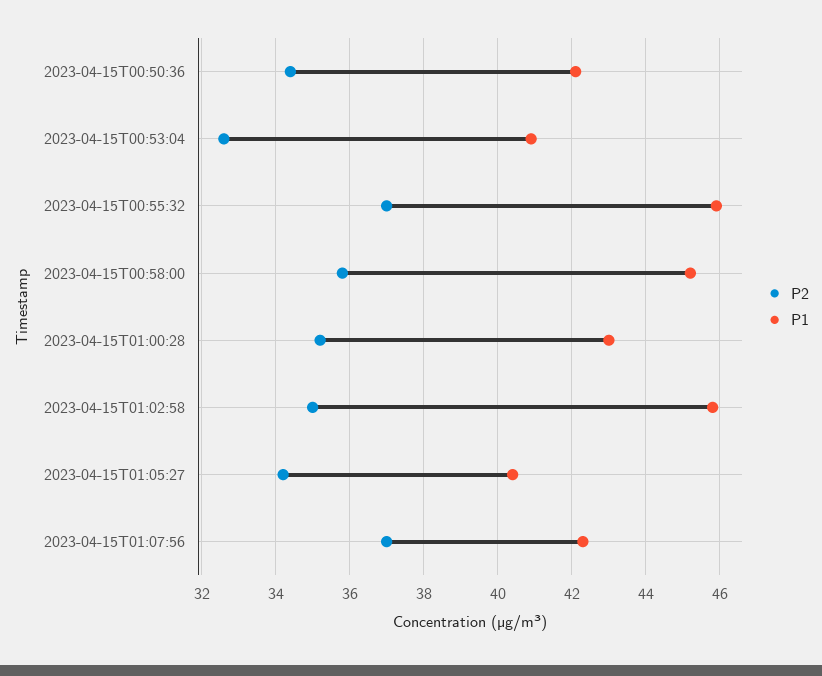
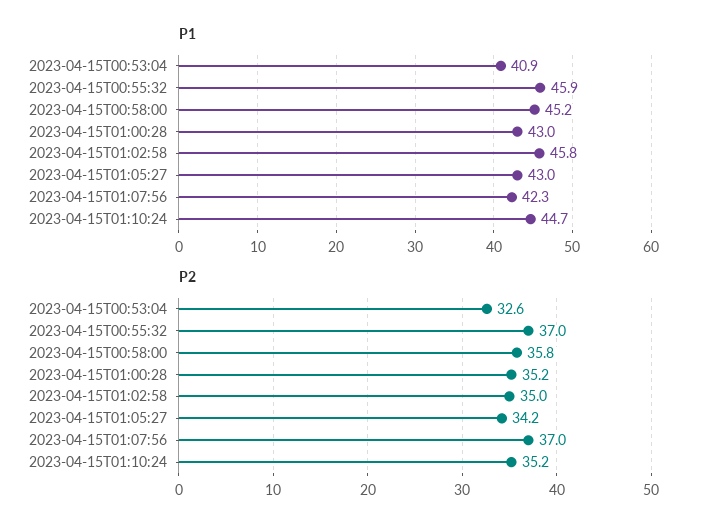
P2, 2023-04-15T00:50:36: 34.5 -> none
P1, 2023-04-15T00:50:36: 42 -> none
P1, 2023-04-15T01:05:27: 40.5 -> 43
P1, 2023-04-15T01:10:24: none -> 44.7
P2, 2023-04-15T01:10:24: none -> 35.2

